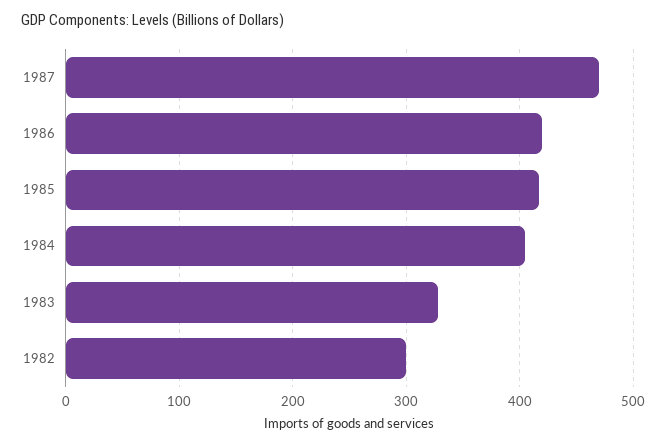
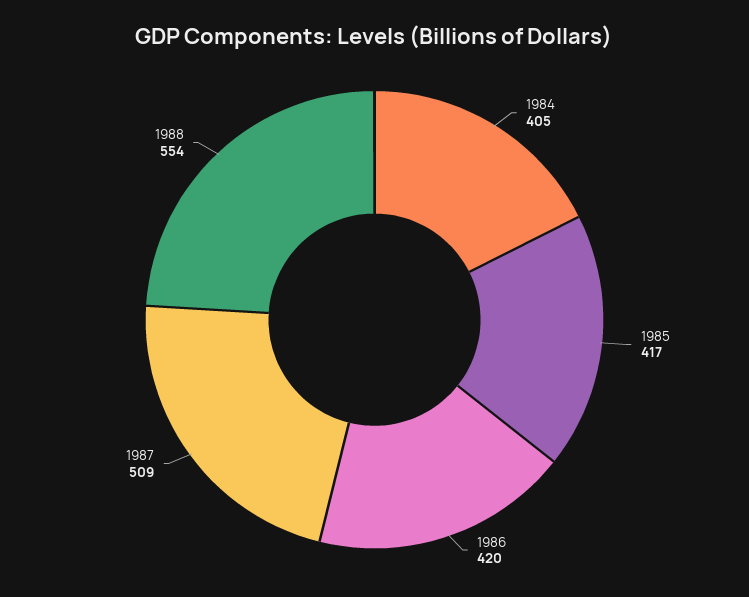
1987: 470 -> 509
1983: 330 -> none
1982: 300 -> none
1988: none -> 554

